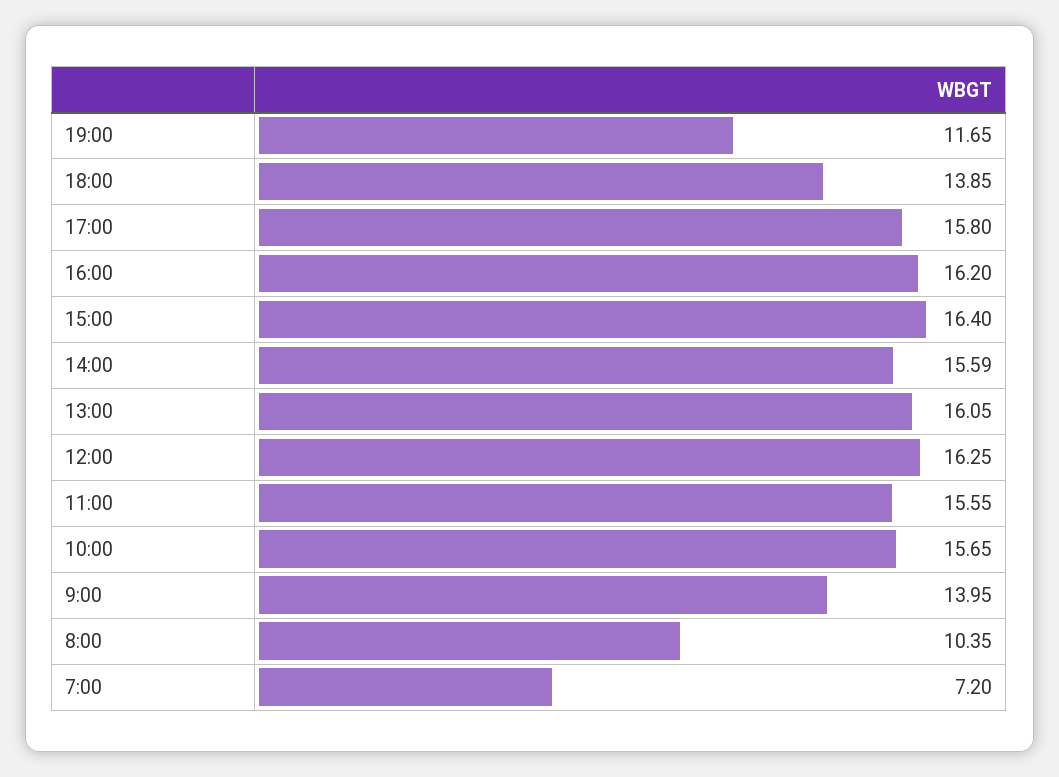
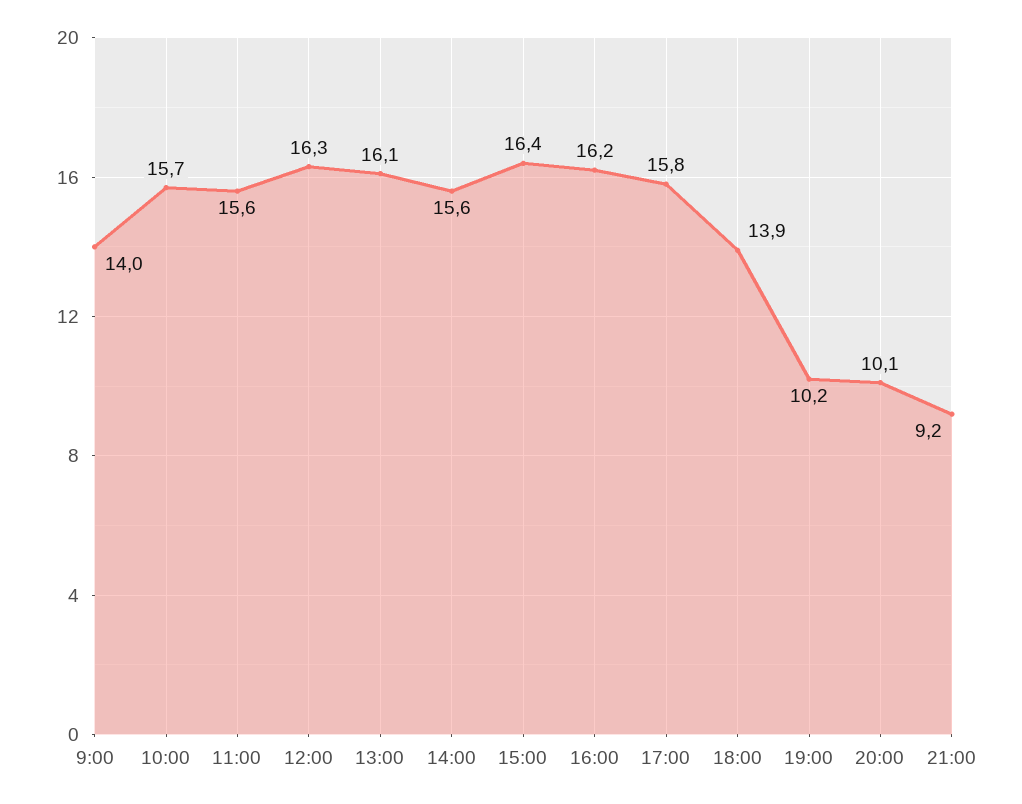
19:00: 11.65 -> 10.2
8:00: 10.35 -> none
7:00: 7.2 -> none
20:00: none -> 10.1
21:00: none -> 9.2

